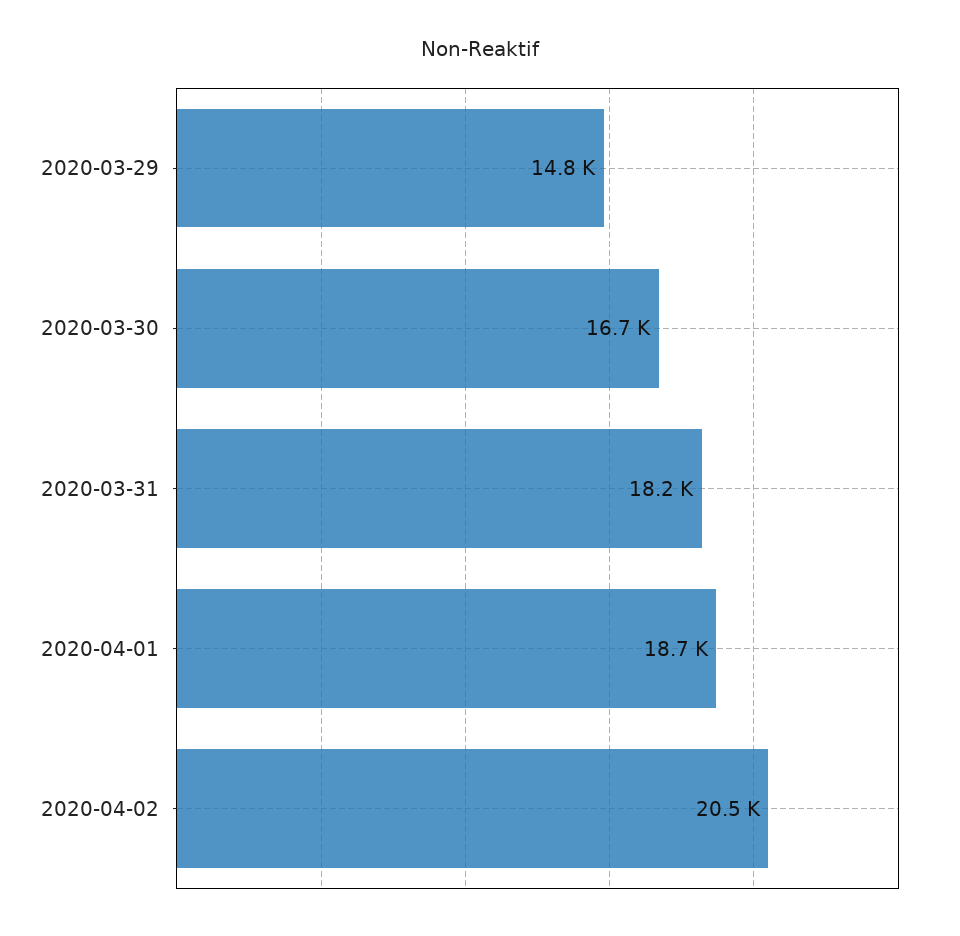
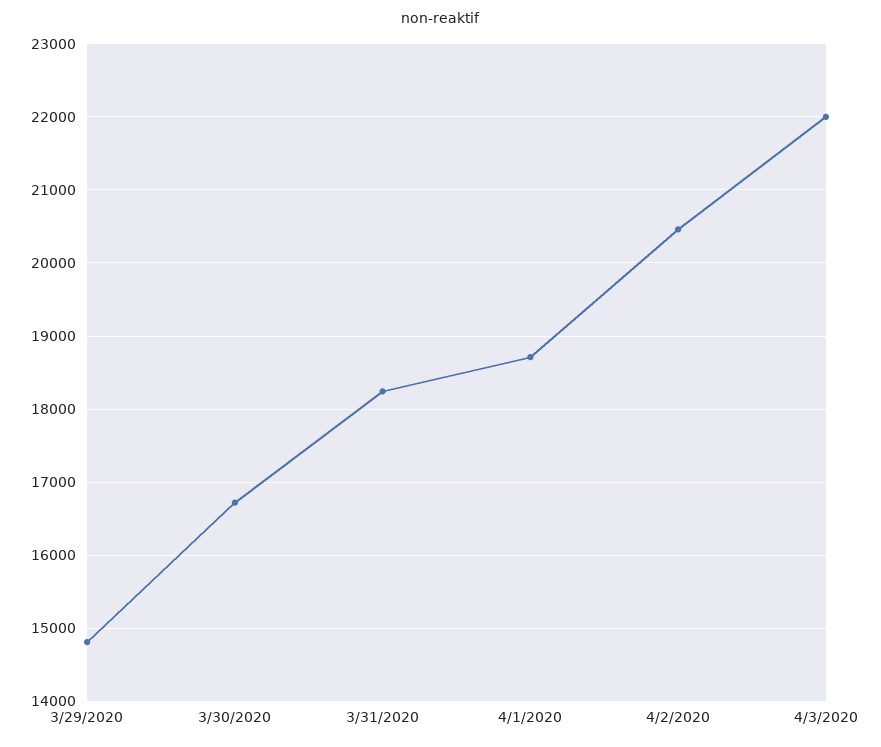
4/3/2020: none -> 22000

